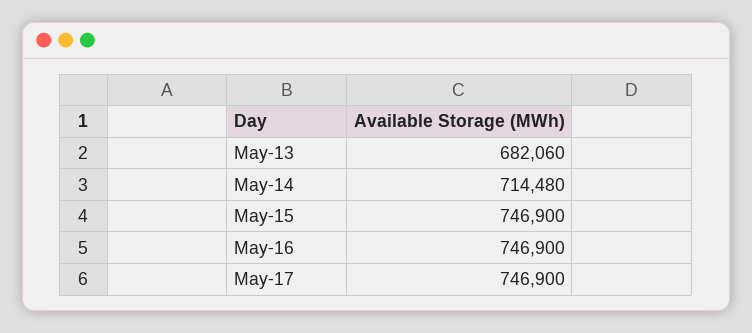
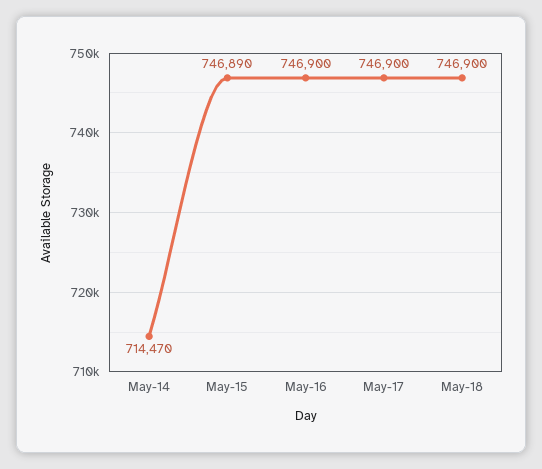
May-13: 682060 -> none
May-14: 714480 -> 714470
May-15: 746900 -> 746890
May-18: none -> 746900

